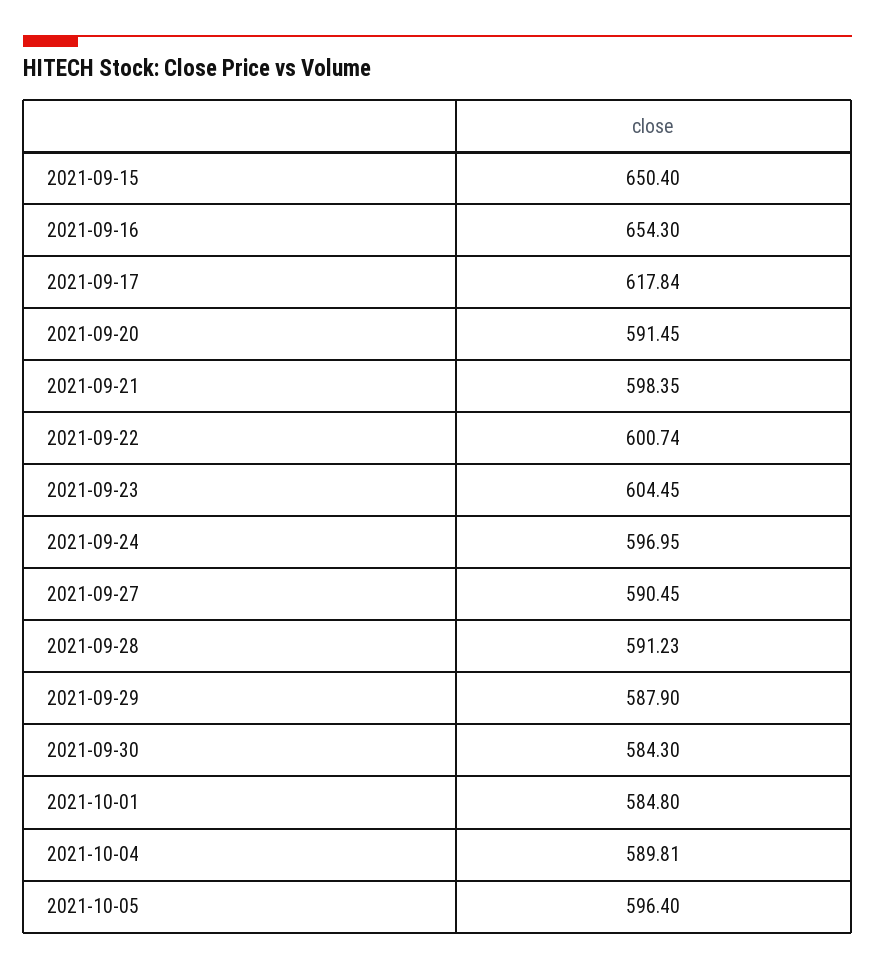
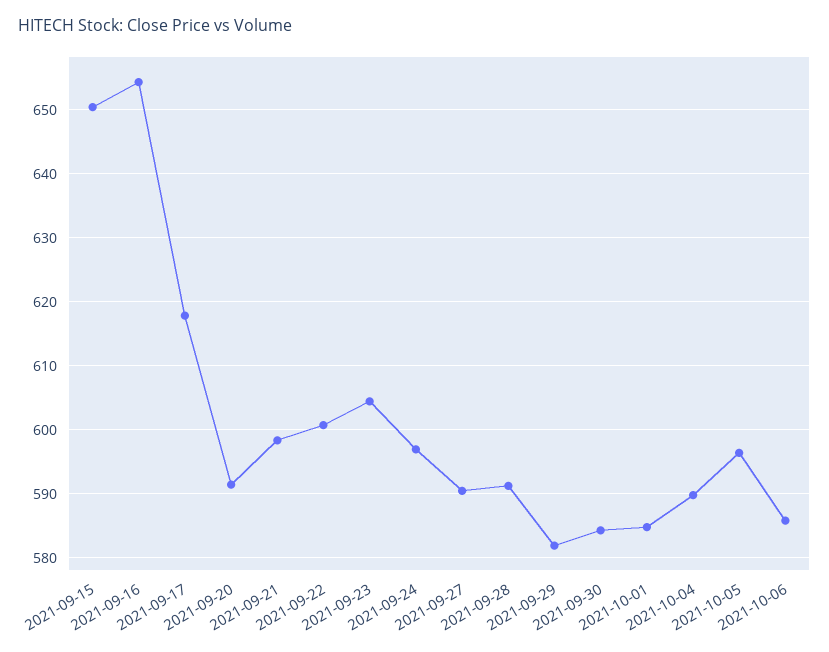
2021-09-29: 587.9 -> 582
2021-10-06: none -> 586

